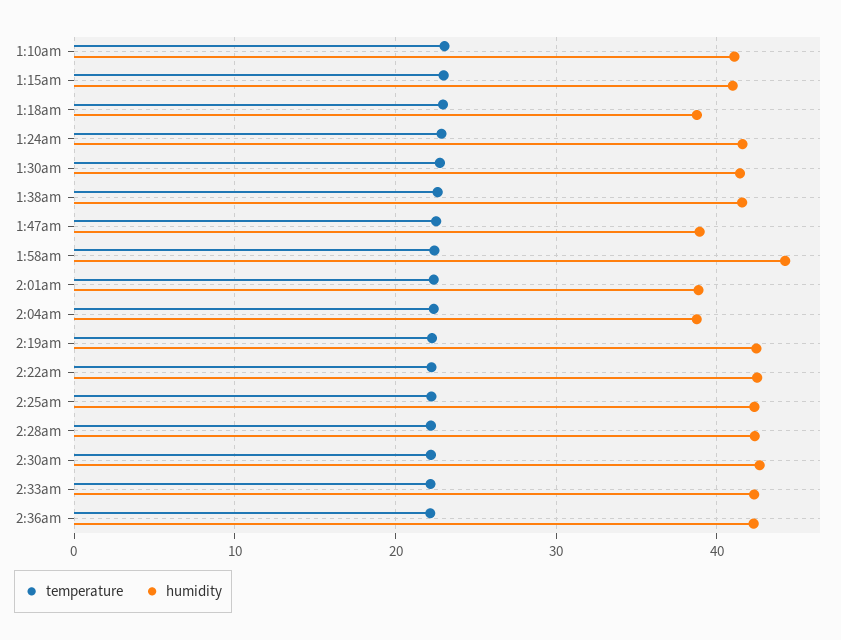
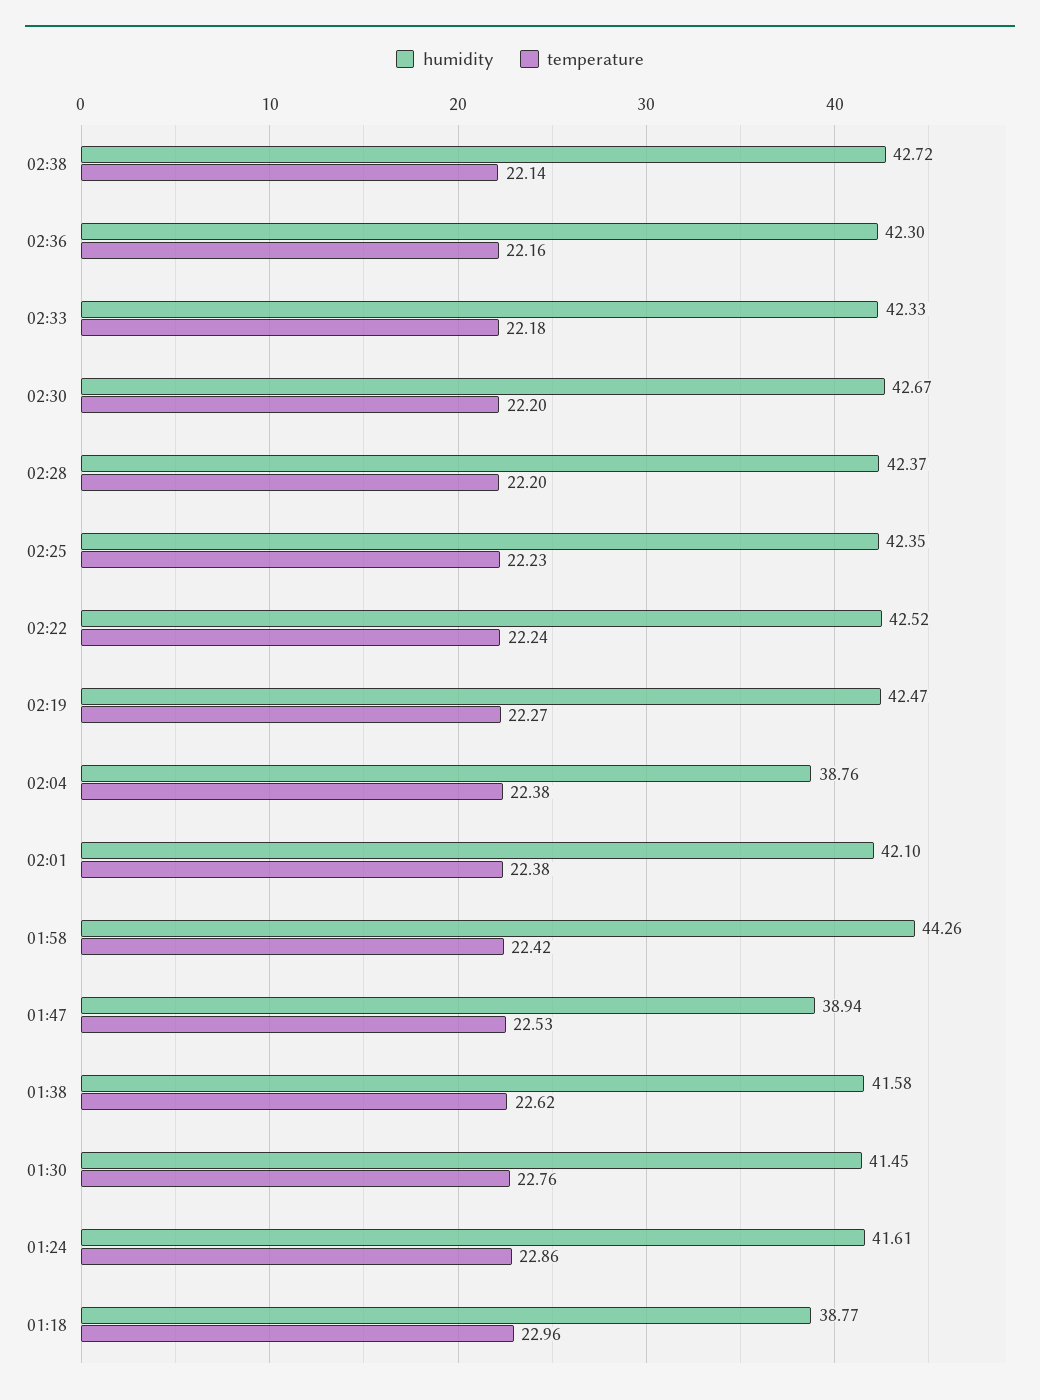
temperature, 1:10am: 23 -> none
humidity, 1:10am: 41 -> none
temperature, 1:15am: 23 -> none
humidity, 1:15am: 41 -> none
humidity, 2:01am: 39 -> 42.1
humidity, 02:38: none -> 42.72
temperature, 02:38: none -> 22.14

